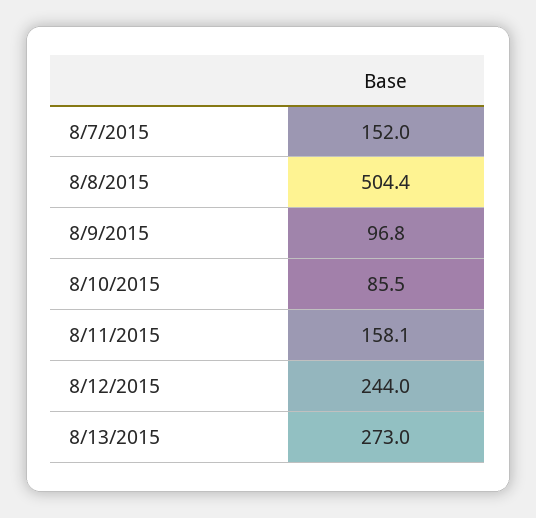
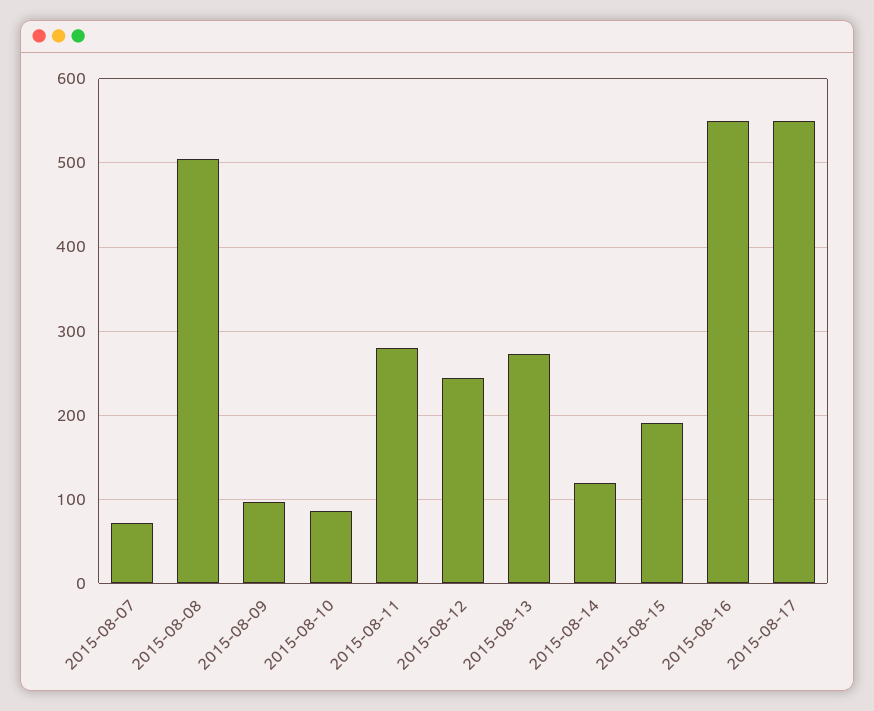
8/7/2015: 152 -> 70
8/11/2015: 158.1 -> 280
2015-08-14: none -> 120
2015-08-15: none -> 190
2015-08-16: none -> 550
2015-08-17: none -> 550

